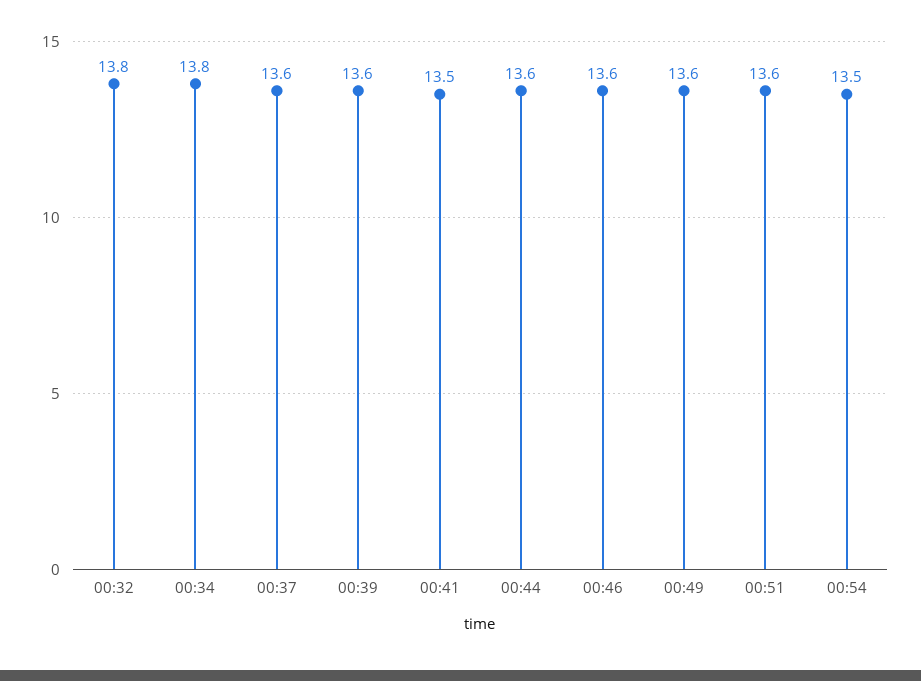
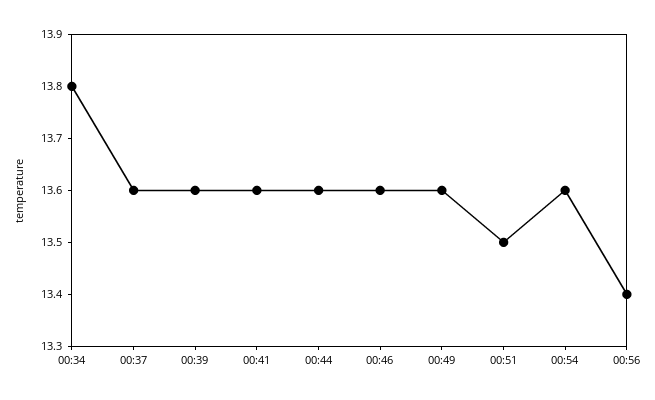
00:32: 13.8 -> none
00:41: 13.5 -> 13.6
00:51: 13.6 -> 13.5
00:54: 13.5 -> 13.6
00:56: none -> 13.4

